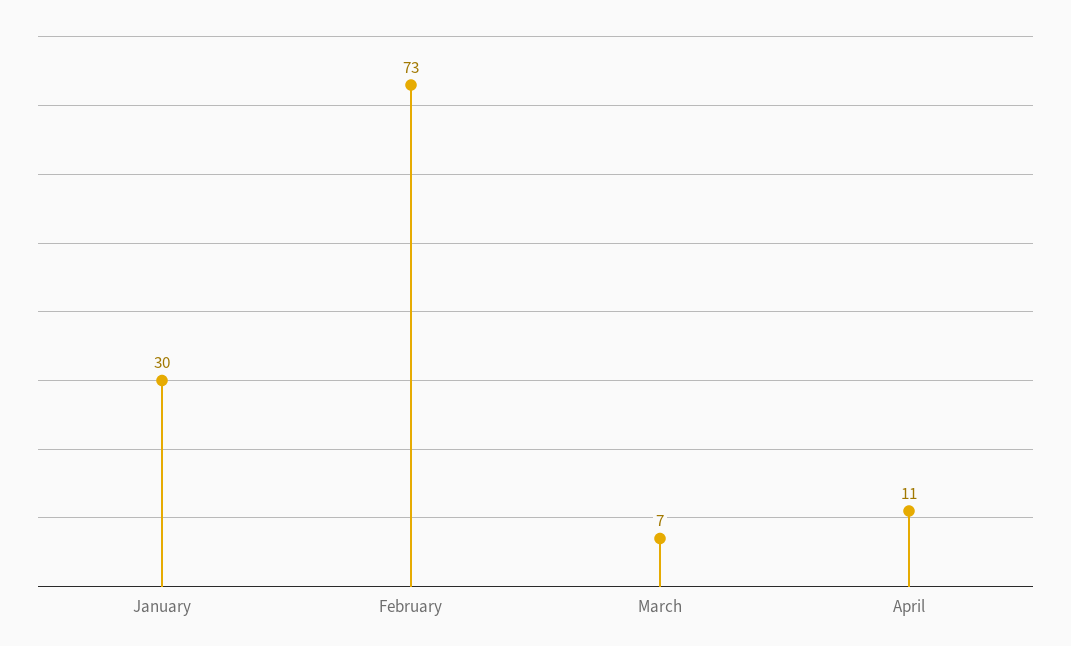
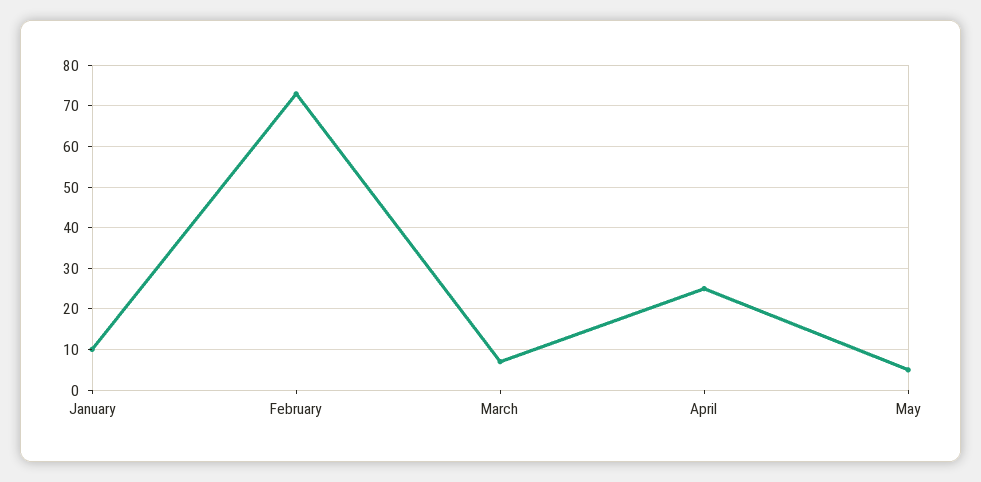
January: 30 -> 10
April: 11 -> 25
May: none -> 5

